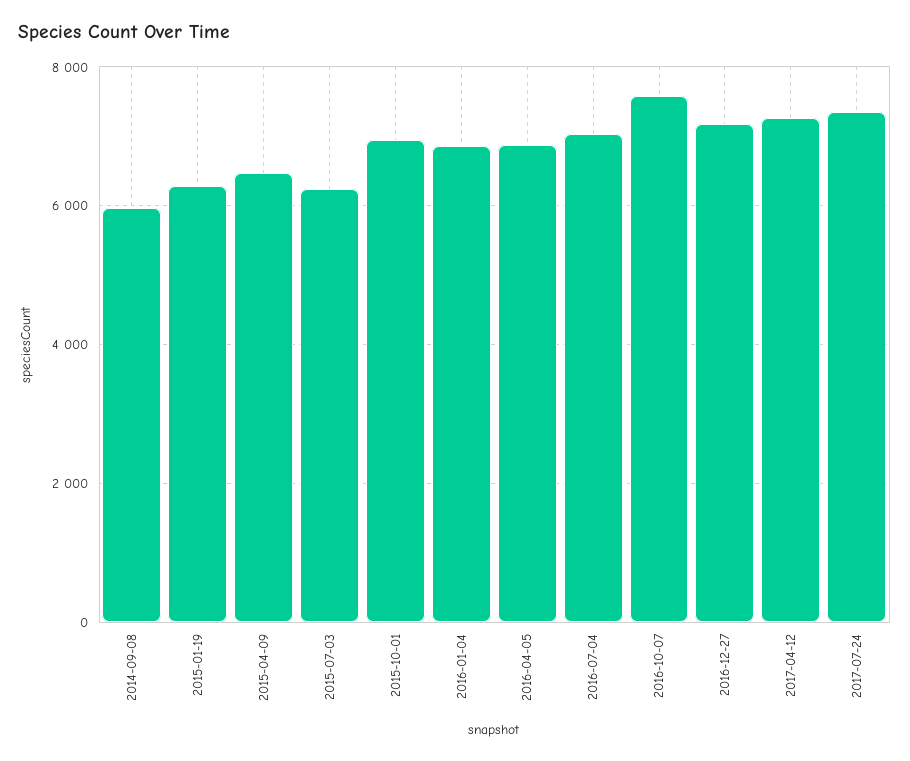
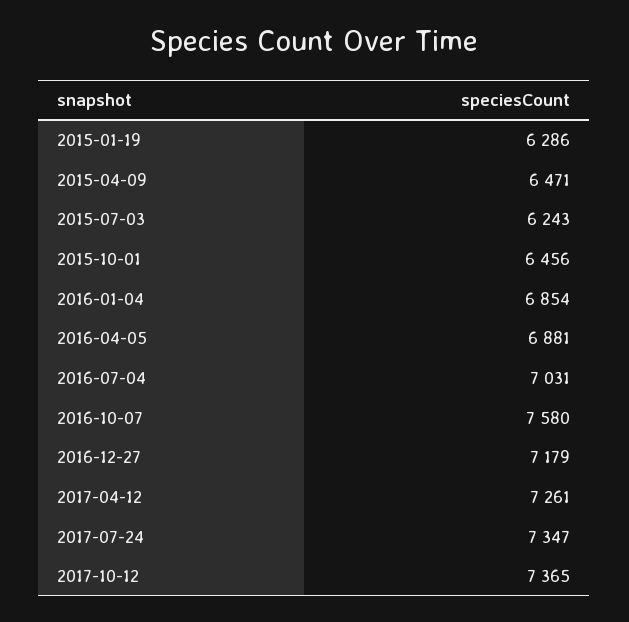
2014-09-08: 6000 -> none
2015-10-01: 7000 -> 6456
2017-10-12: none -> 7365

